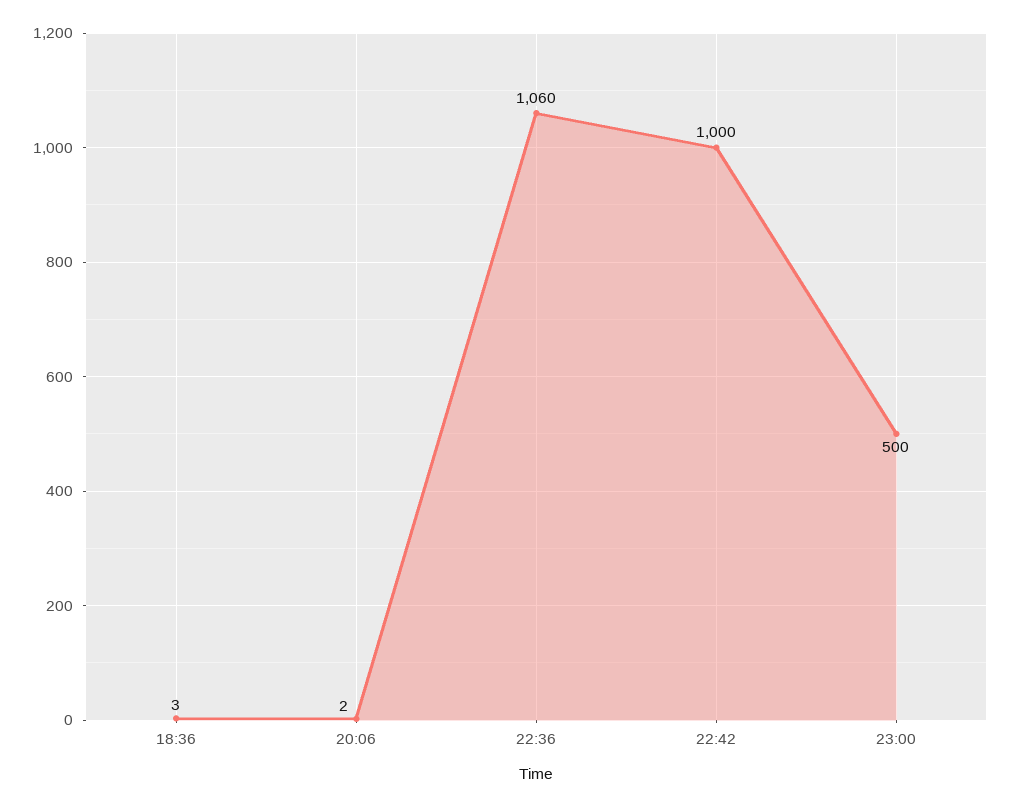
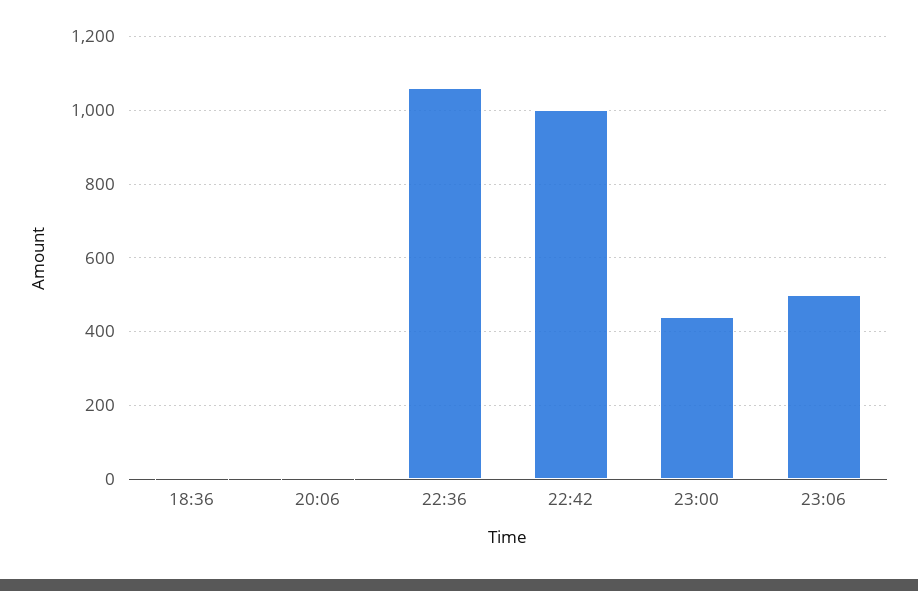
23:00: 500 -> 440
23:06: none -> 500

